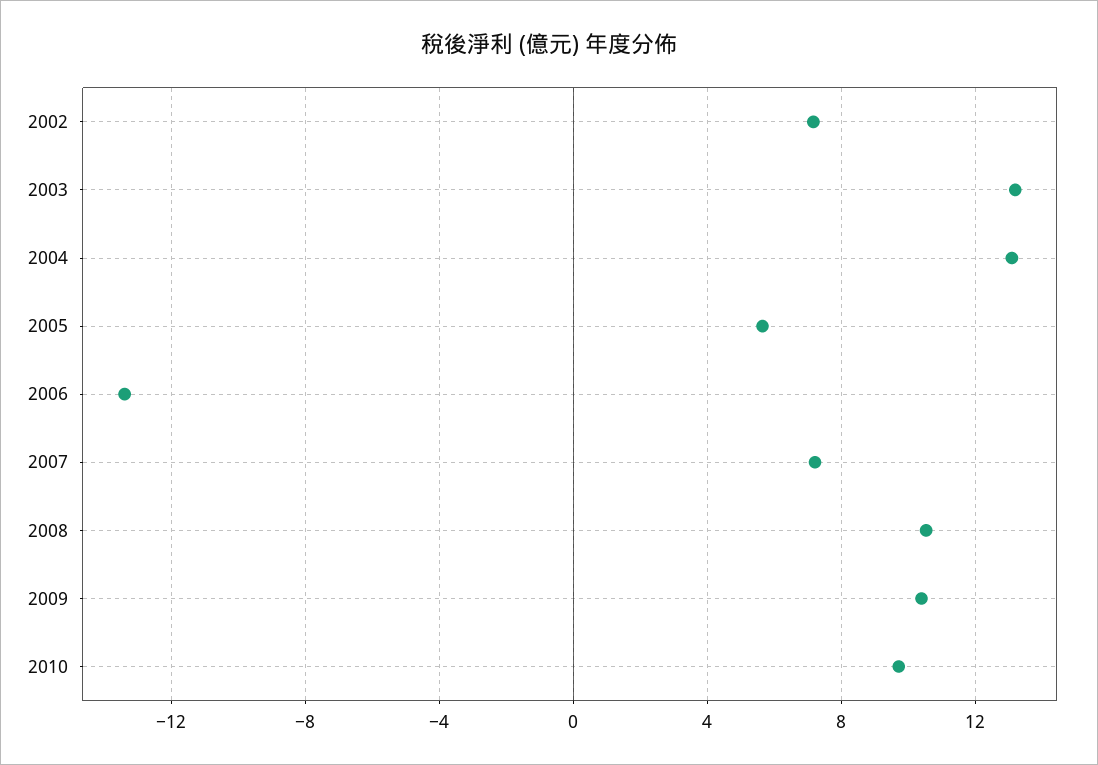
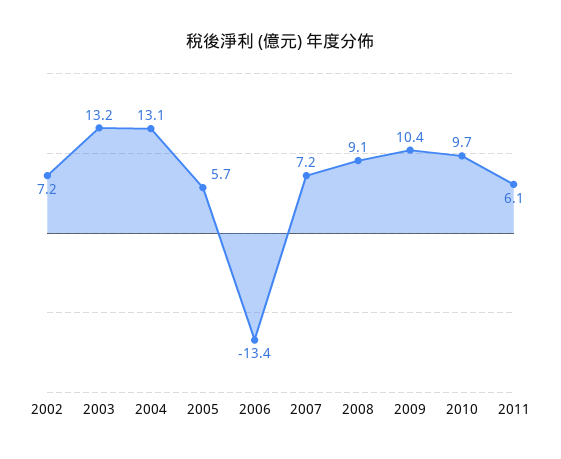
2008: 10.5 -> 9.1
2011: none -> 6.1

